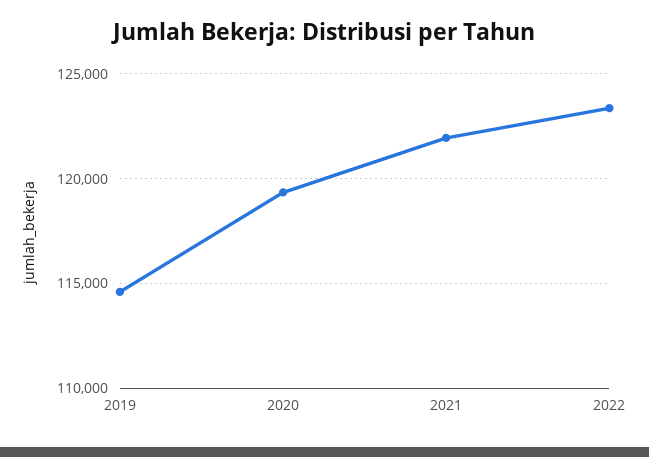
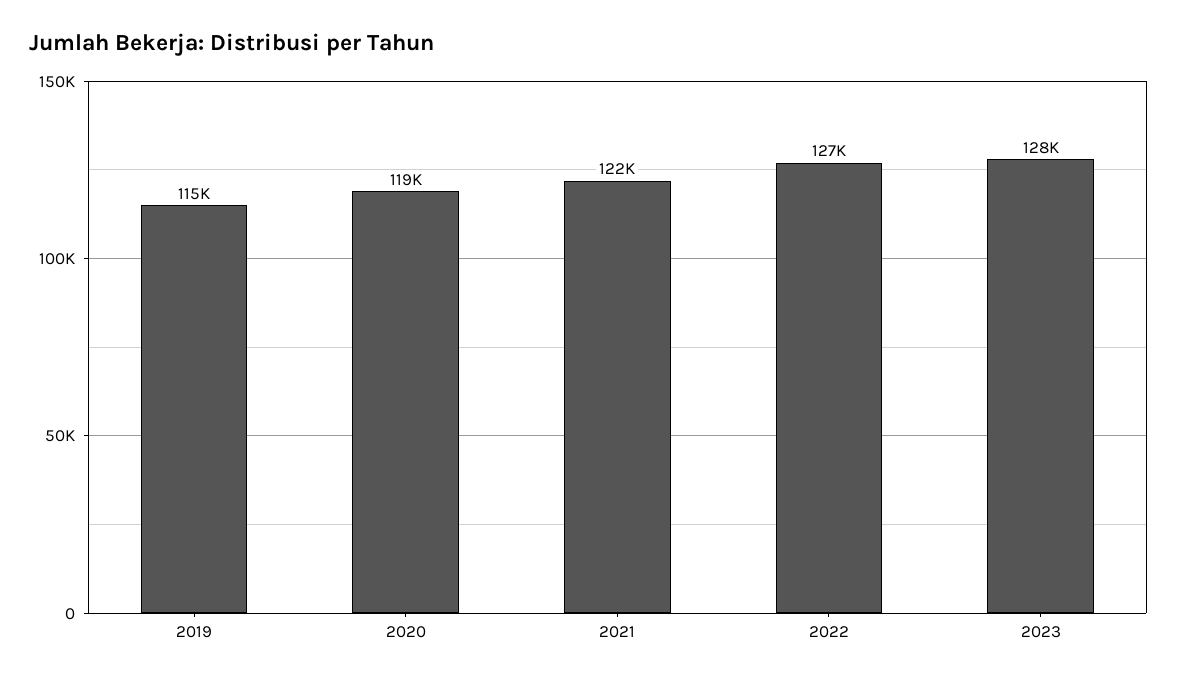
2022: 123500 -> 127000
2023: none -> 128000

